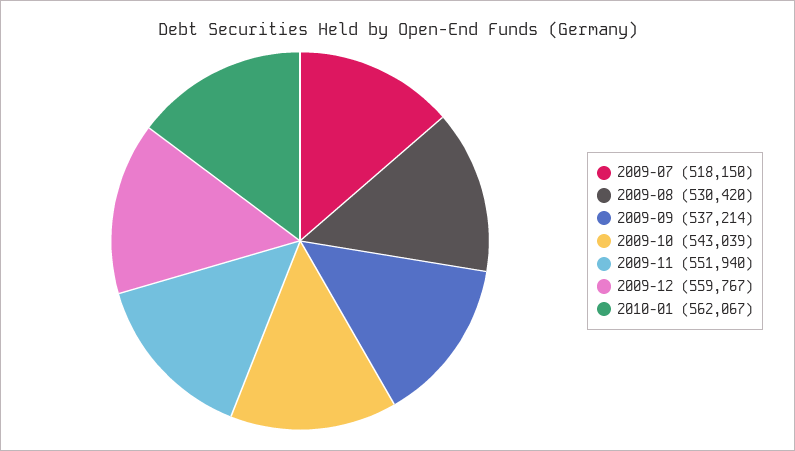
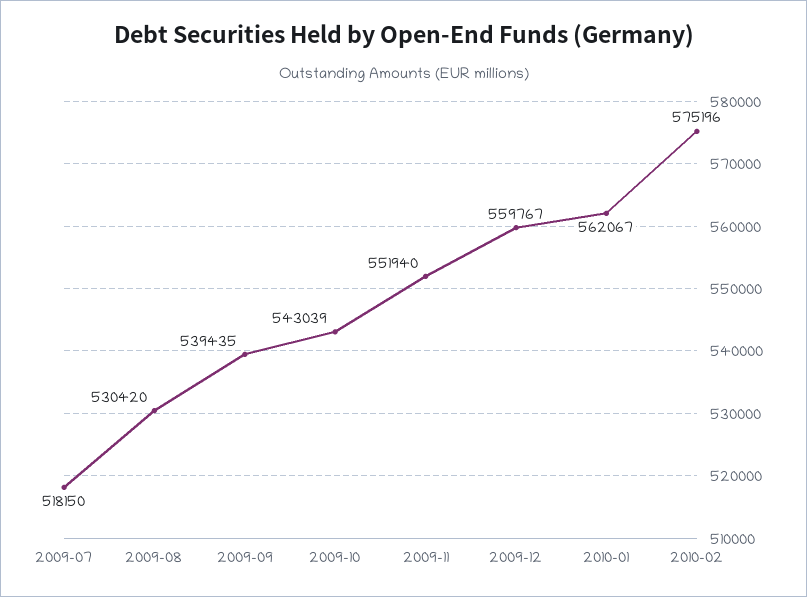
2009-09: 537214 -> 539435
2010-02: none -> 575196

